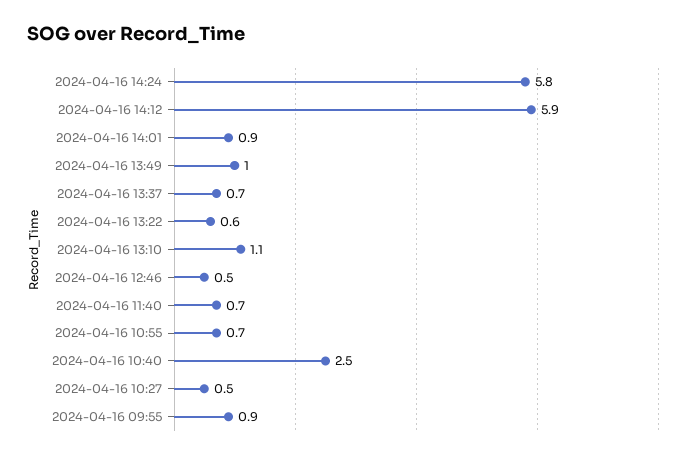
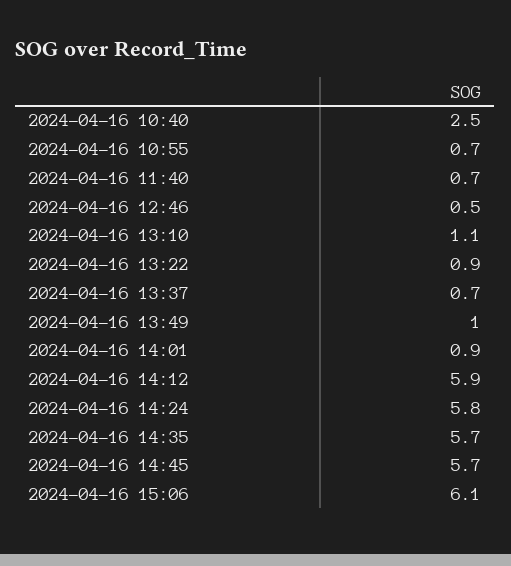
2024-04-16 13:22: 0.6 -> 0.9
2024-04-16 10:27: 0.5 -> none
2024-04-16 09:55: 0.9 -> none
2024-04-16 14:35: none -> 5.7
2024-04-16 14:45: none -> 5.7
2024-04-16 15:06: none -> 6.1

